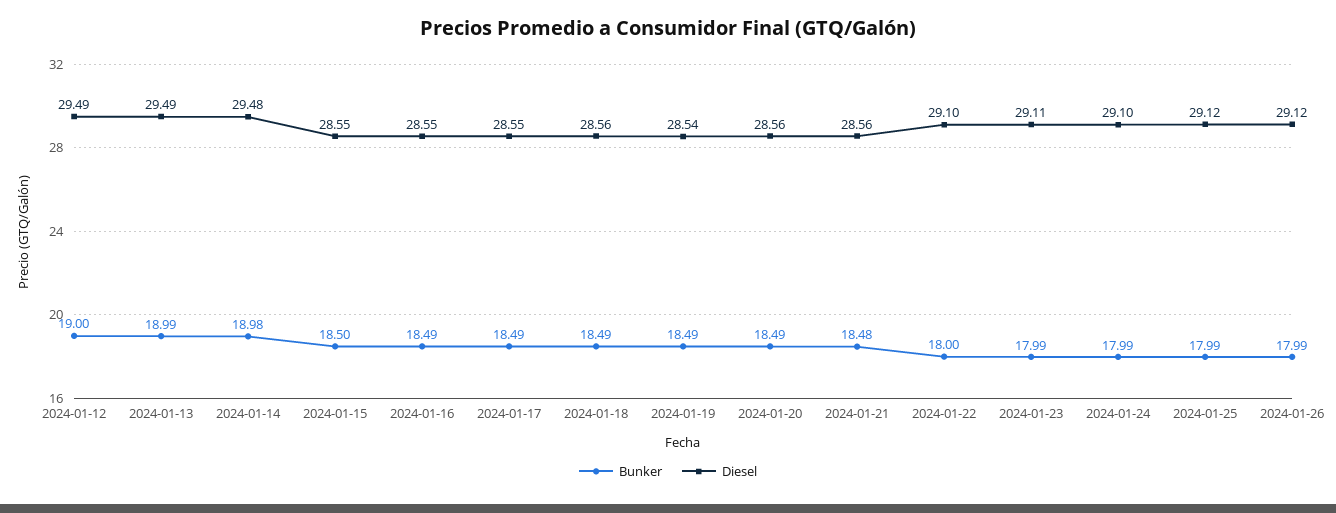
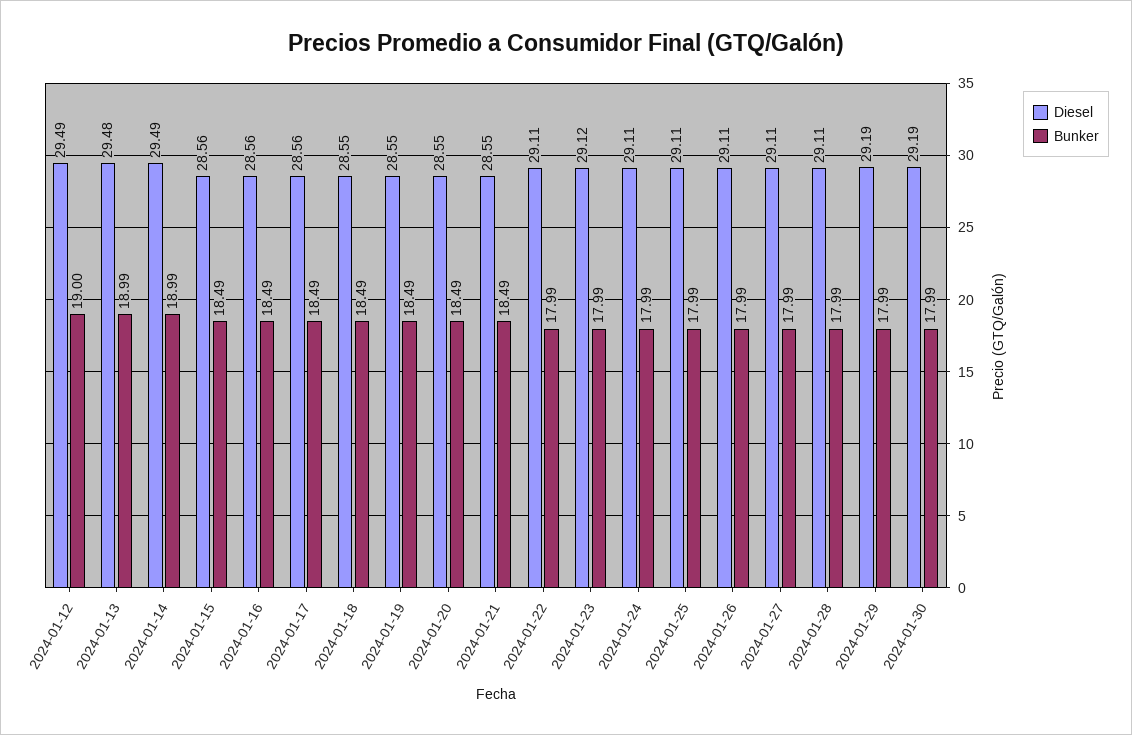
Diesel, 2024-01-13: 29.49 -> 29.48
Bunker, 2024-01-14: 18.98 -> 18.99
Diesel, 2024-01-14: 29.48 -> 29.49
Bunker, 2024-01-15: 18.5 -> 18.49
Diesel, 2024-01-15: 28.55 -> 28.56
Diesel, 2024-01-16: 28.55 -> 28.56
Diesel, 2024-01-17: 28.55 -> 28.56
Diesel, 2024-01-18: 28.56 -> 28.55
Diesel, 2024-01-19: 28.54 -> 28.55
Diesel, 2024-01-20: 28.56 -> 28.55
Bunker, 2024-01-21: 18.48 -> 18.49
Diesel, 2024-01-21: 28.56 -> 28.55
Bunker, 2024-01-22: 18 -> 17.99
Diesel, 2024-01-22: 29.1 -> 29.11
Diesel, 2024-01-23: 29.11 -> 29.12
Diesel, 2024-01-24: 29.1 -> 29.11
Diesel, 2024-01-25: 29.12 -> 29.11
Diesel, 2024-01-26: 29.12 -> 29.11
Diesel, 2024-01-27: none -> 29.11
Bunker, 2024-01-27: none -> 17.99
Diesel, 2024-01-28: none -> 29.11
Bunker, 2024-01-28: none -> 17.99
Diesel, 2024-01-29: none -> 29.19
Bunker, 2024-01-29: none -> 17.99
Diesel, 2024-01-30: none -> 29.19
Bunker, 2024-01-30: none -> 17.99

